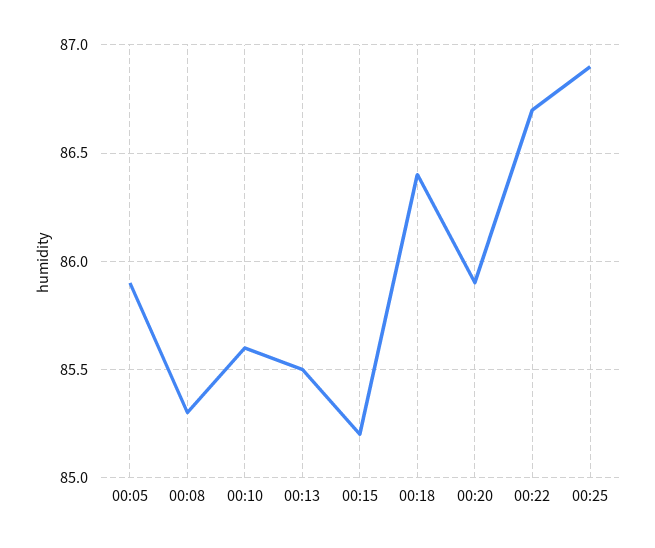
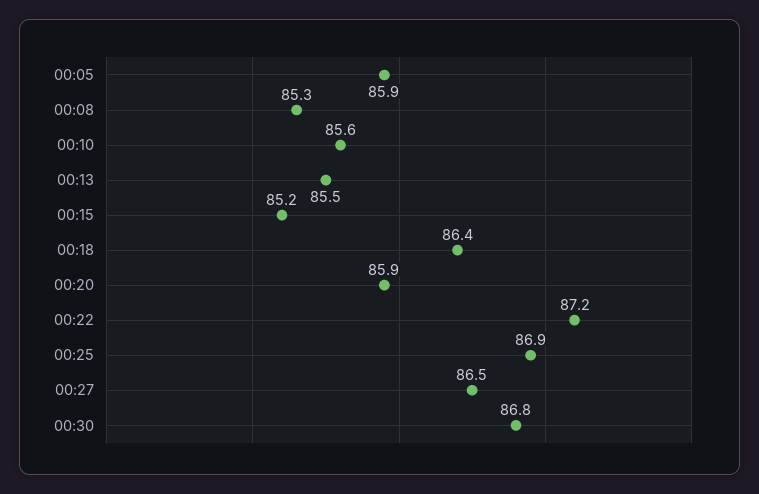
00:22: 86.7 -> 87.2
00:27: none -> 86.5
00:30: none -> 86.8

